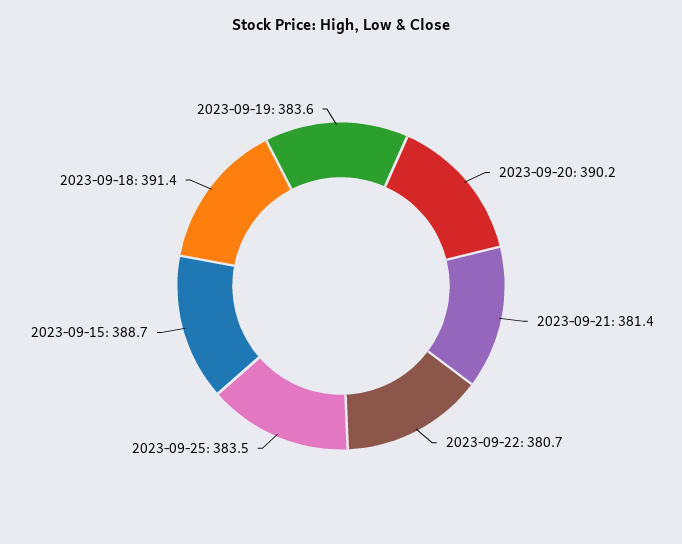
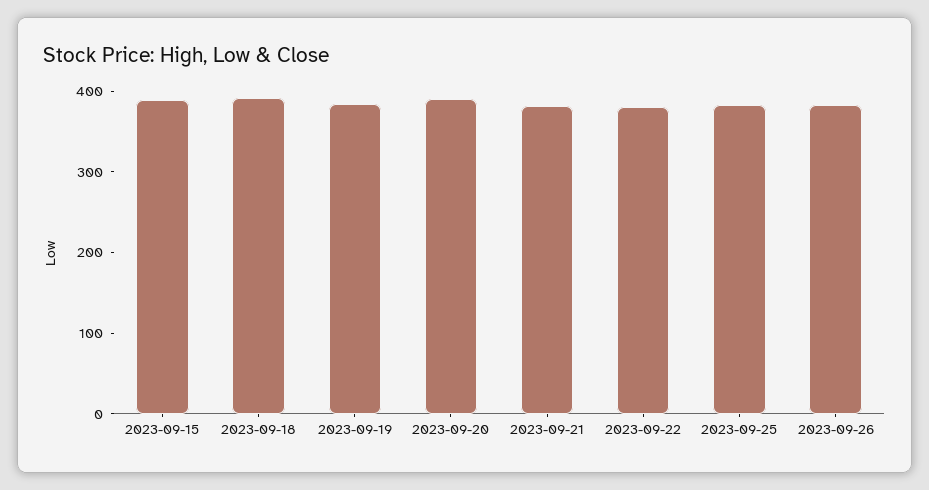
2023-09-26: none -> 380

